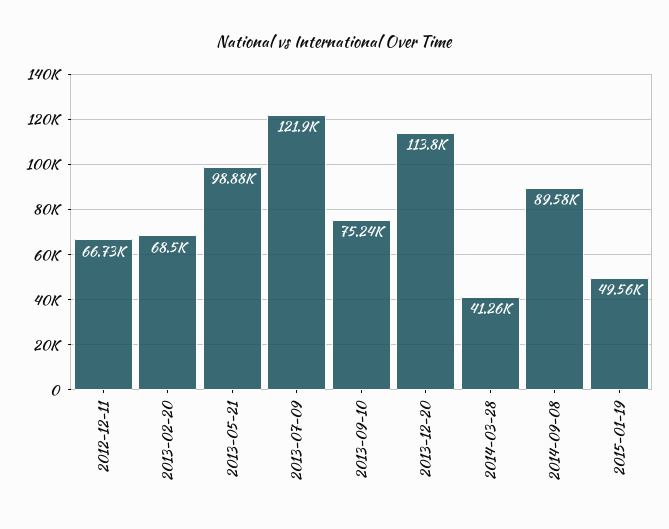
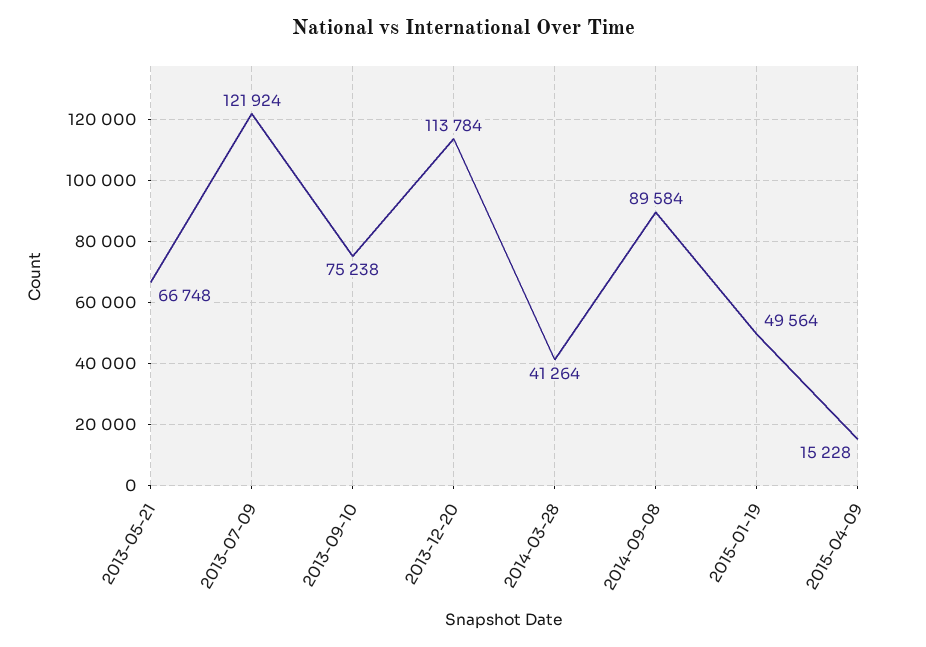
2012-12-11: 66730 -> none
2013-02-20: 68500 -> none
2013-05-21: 98880 -> 66748
2015-04-09: none -> 15228

